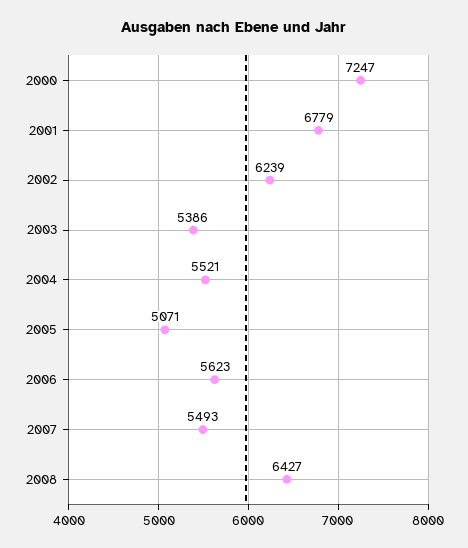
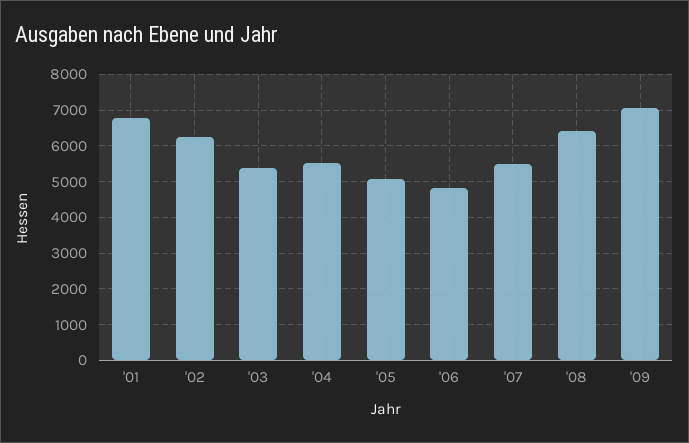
2000: 7247 -> none
2006: 5623 -> 4800
'09: none -> 7000

